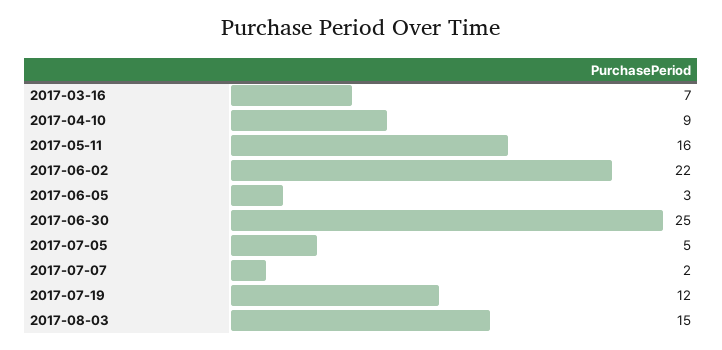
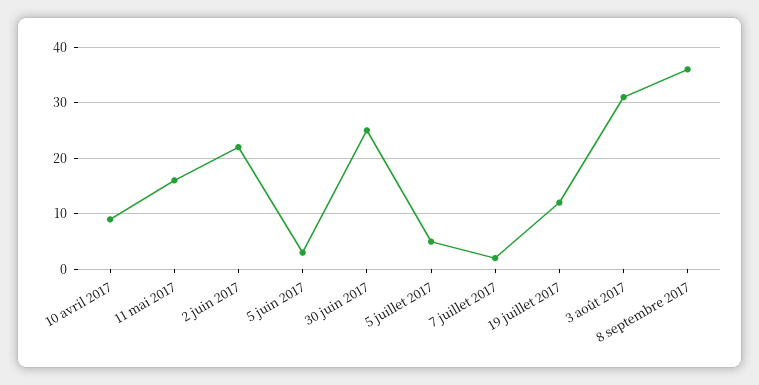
2017-03-16: 7 -> none
2017-08-03: 15 -> 30
8 septembre 2017: none -> 35

